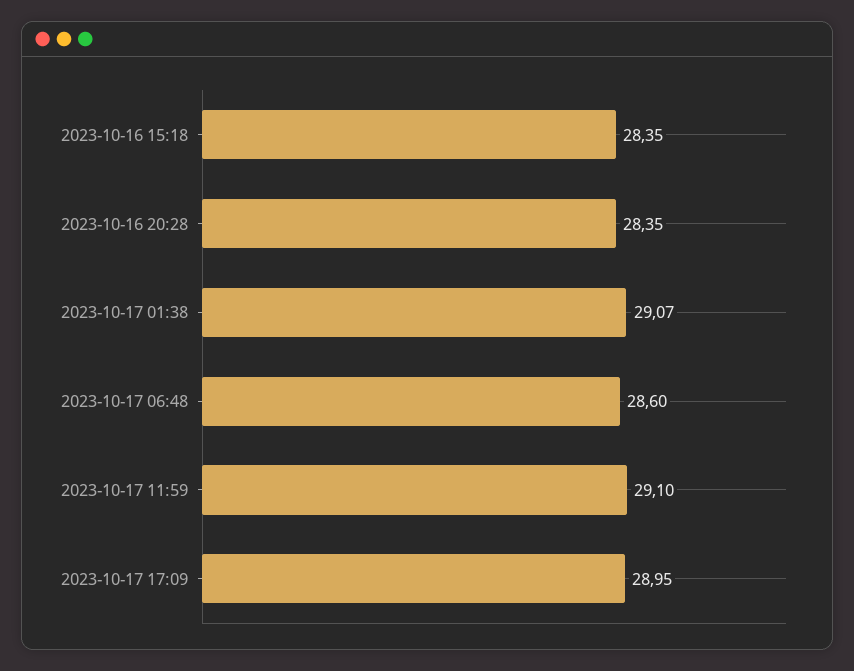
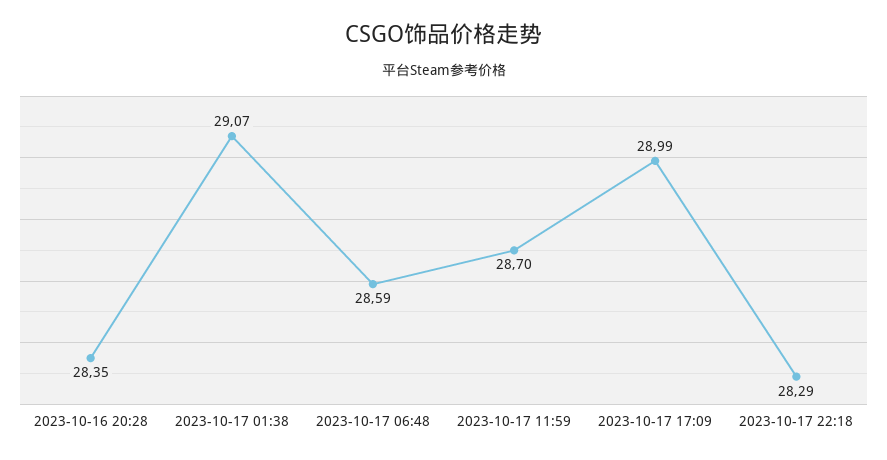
2023-10-16 15:18: 28.35 -> none
2023-10-17 06:48: 28.6 -> 28.59
2023-10-17 11:59: 29.1 -> 28.7
2023-10-17 17:09: 28.95 -> 28.99
2023-10-17 22:18: none -> 28.29

